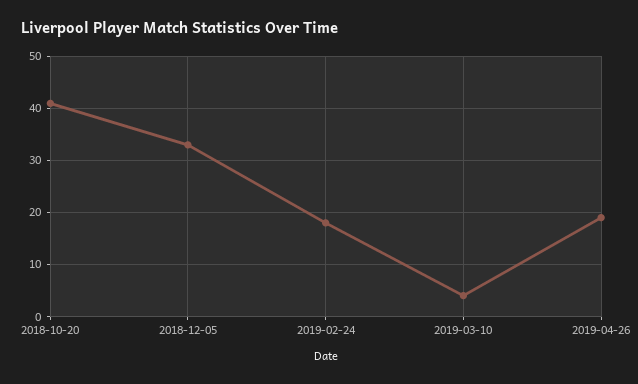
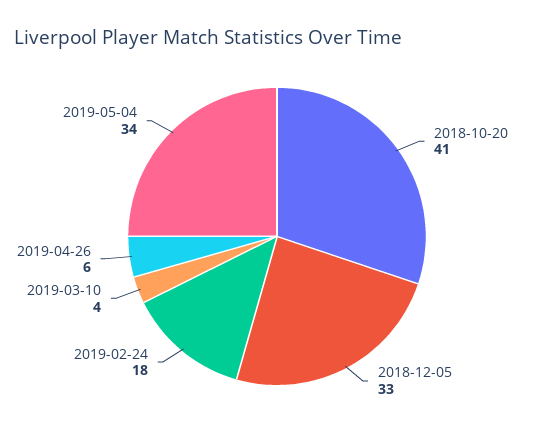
2019-04-26: 20 -> 6
2019-05-04: none -> 34

